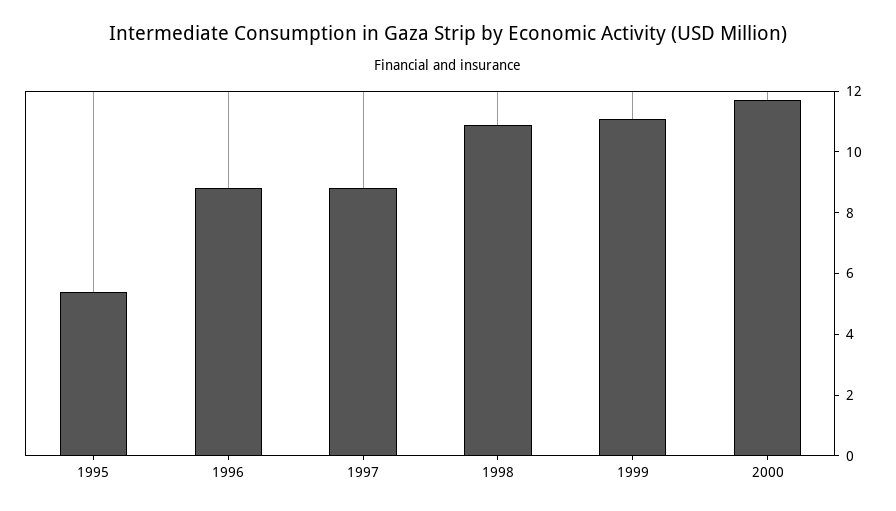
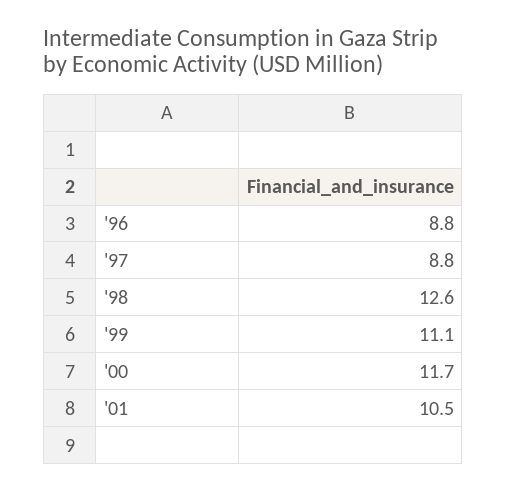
1995: 5.5 -> none
1998: 11 -> 12.6
'01: none -> 10.5

